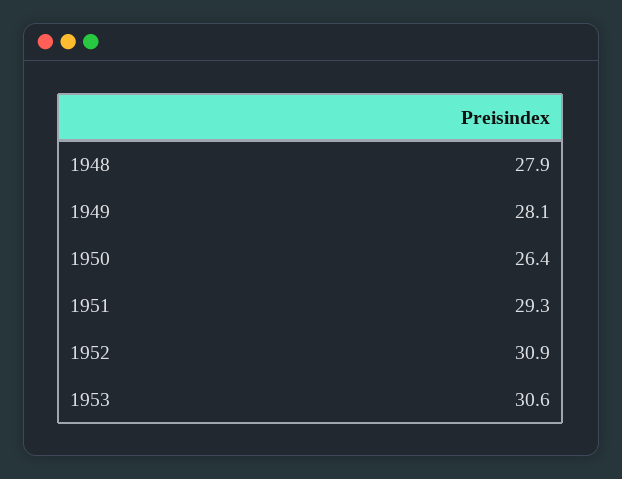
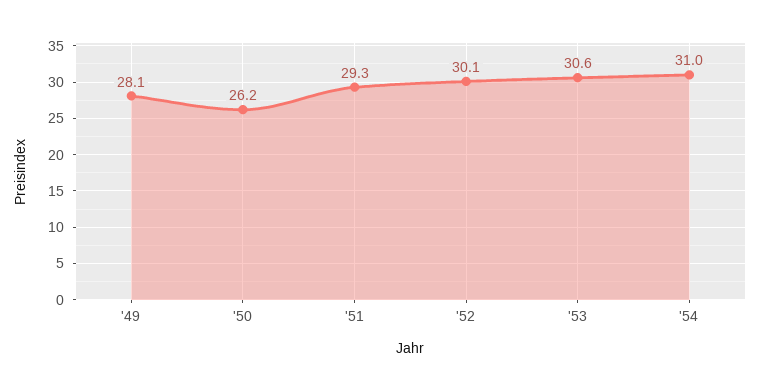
1948: 27.9 -> none
1950: 26.4 -> 26.2
1952: 30.9 -> 30.1
'54: none -> 31

